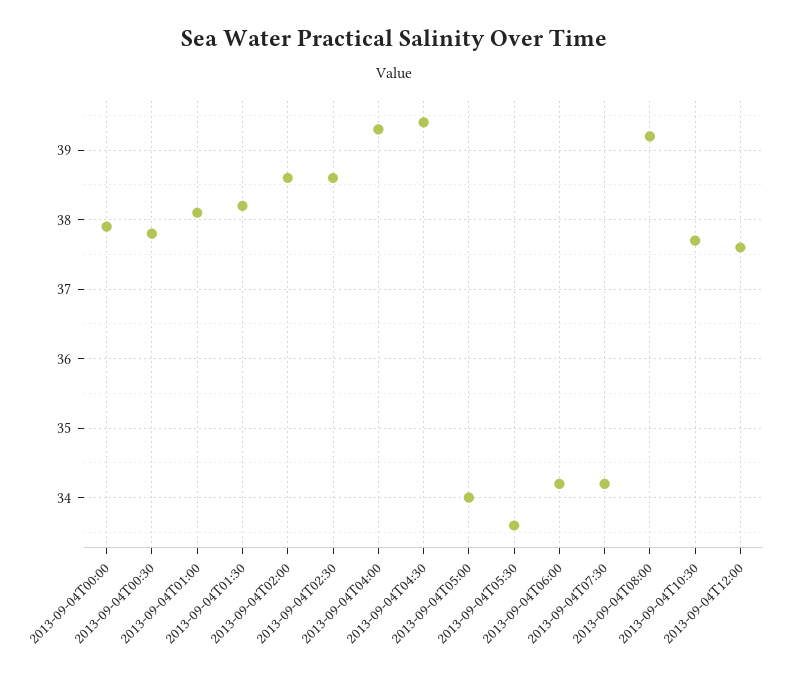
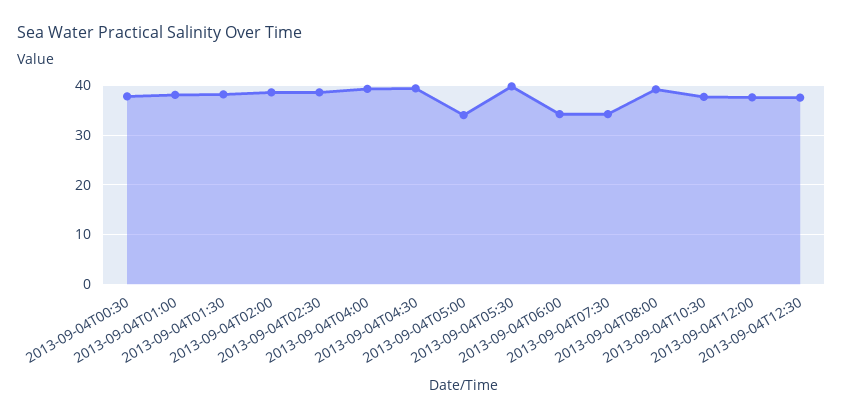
2013-09-04T00:00: 37.9 -> none
2013-09-04T05:30: 33.6 -> 40
2013-09-04T12:30: none -> 38

